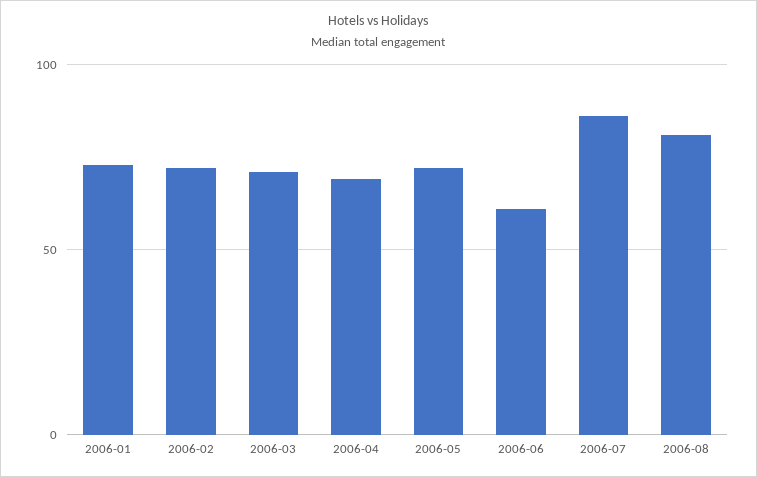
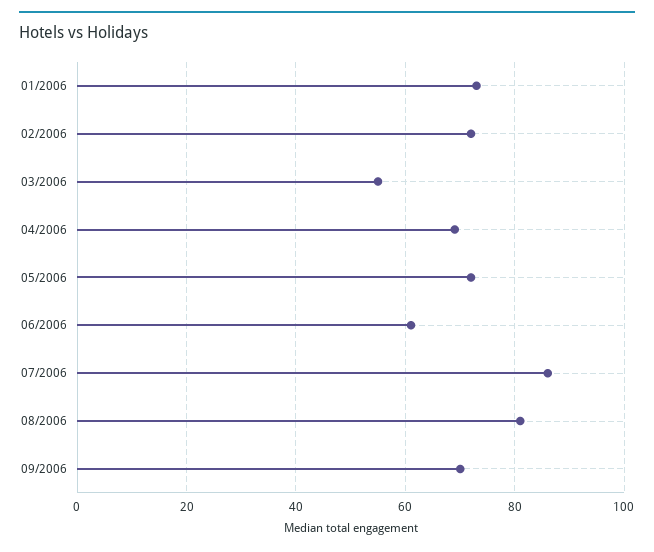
2006-03: 70 -> 55
09/2006: none -> 70

